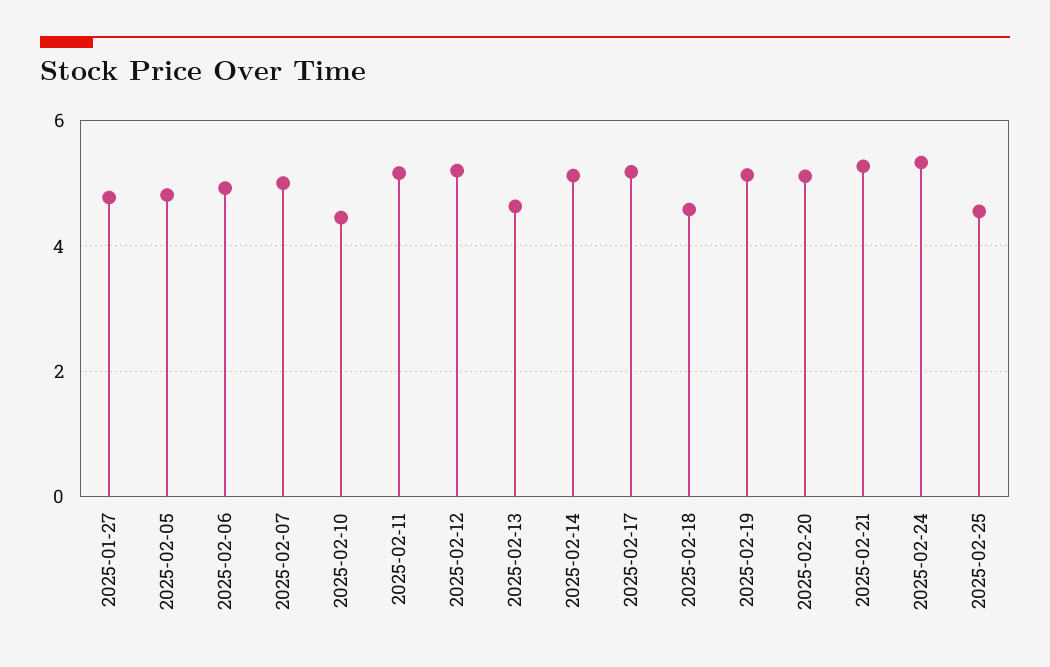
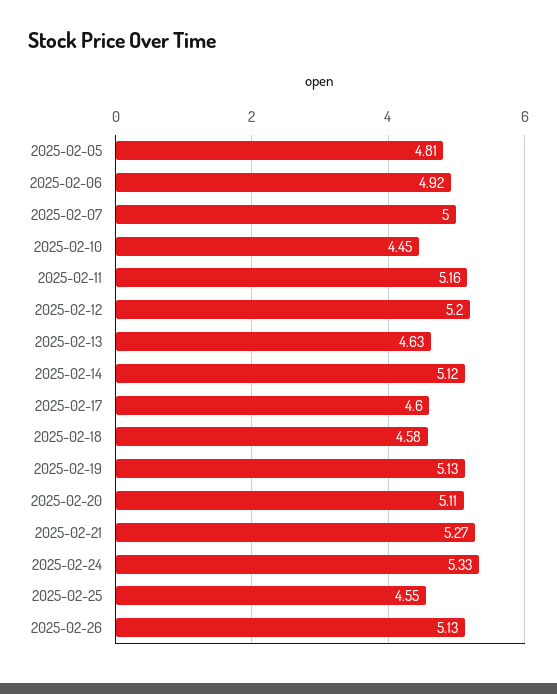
2025-01-27: 4.8 -> none
2025-02-17: 5.2 -> 4.6
2025-02-26: none -> 5.13

